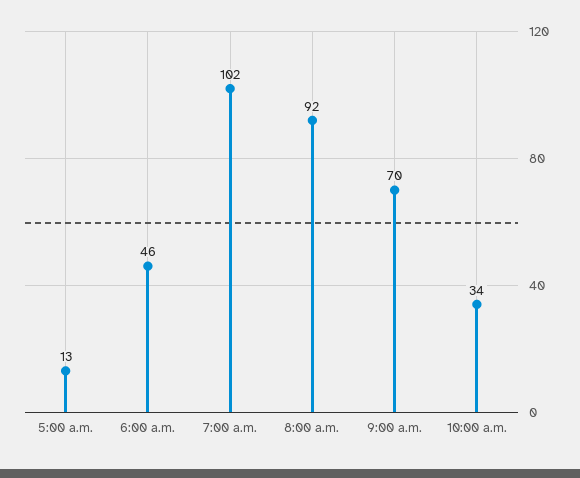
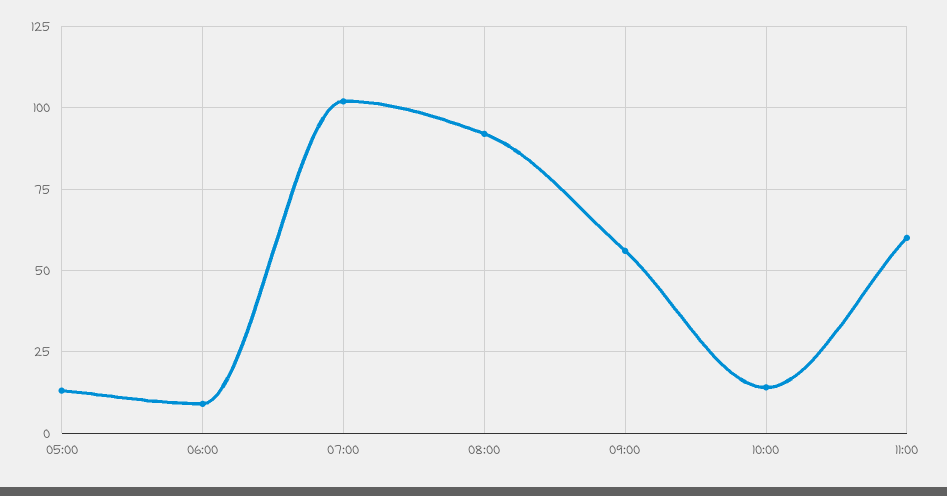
6:00 a.m.: 46 -> 10
9:00 a.m.: 70 -> 55
10:00 a.m.: 34 -> 15
11:00: none -> 60

